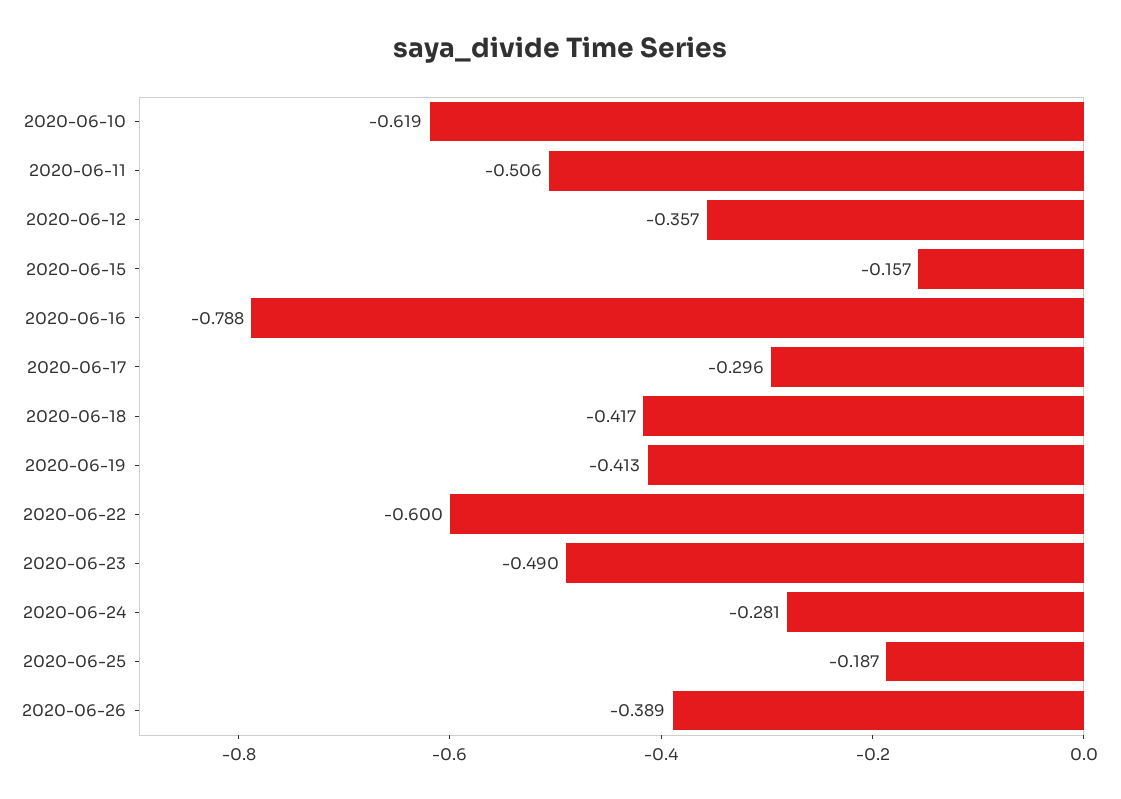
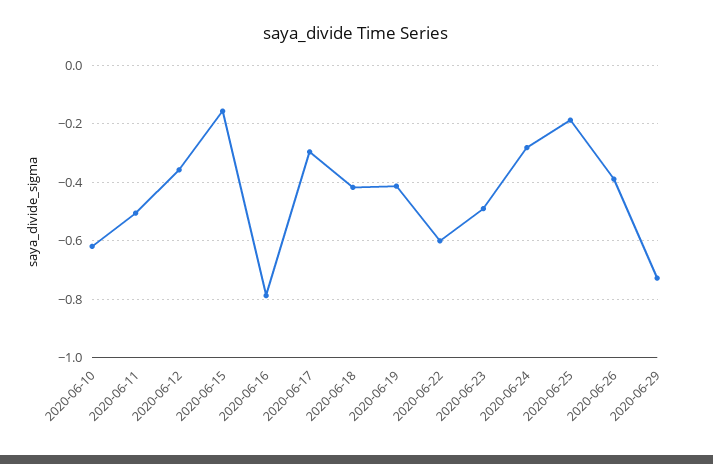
2020-06-29: none -> -0.725

